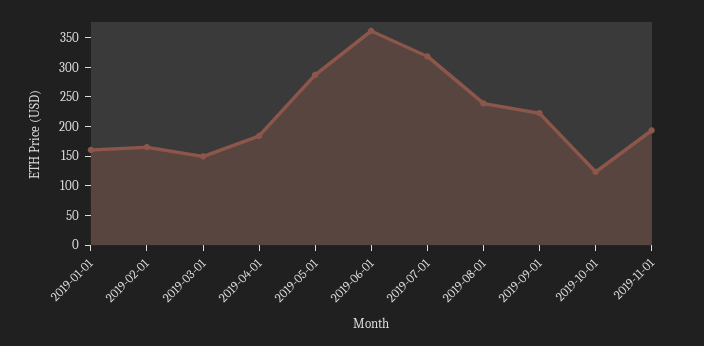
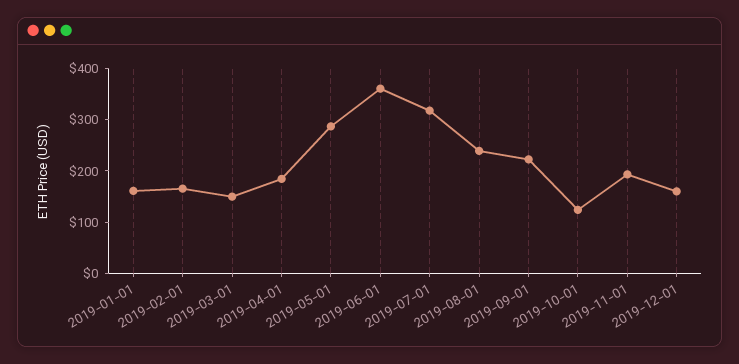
2019-12-01: none -> 160

